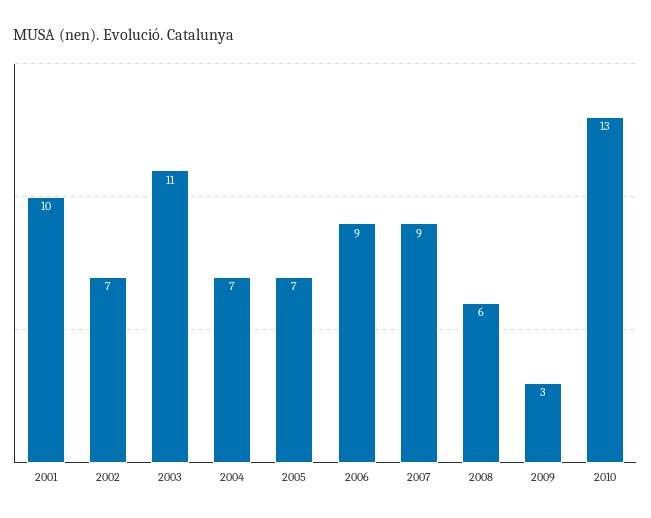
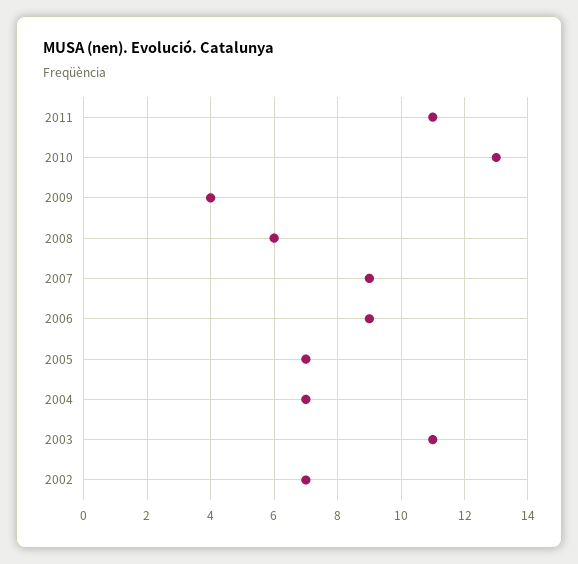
2001: 10 -> none
2009: 3 -> 4
2011: none -> 11

